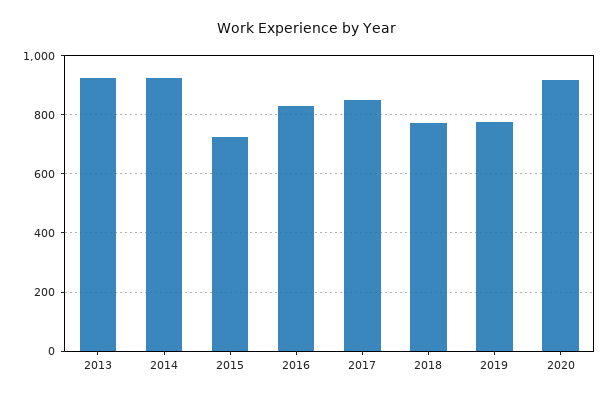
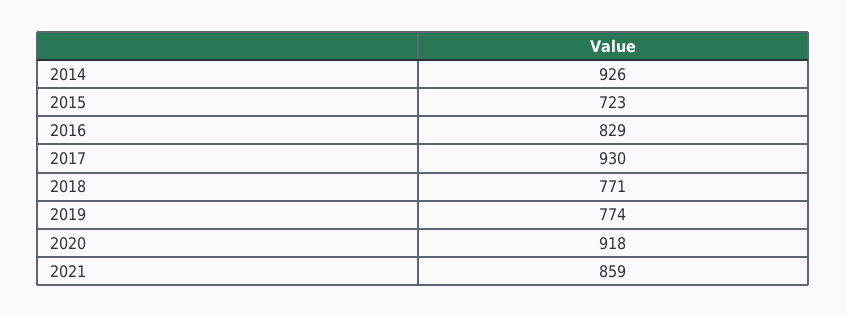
2013: 925 -> none
2017: 850 -> 930
2021: none -> 859

